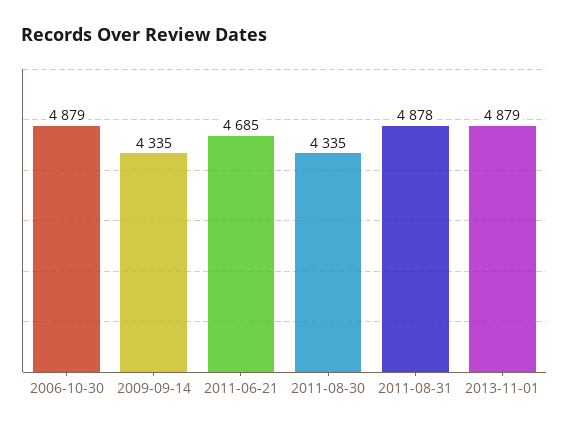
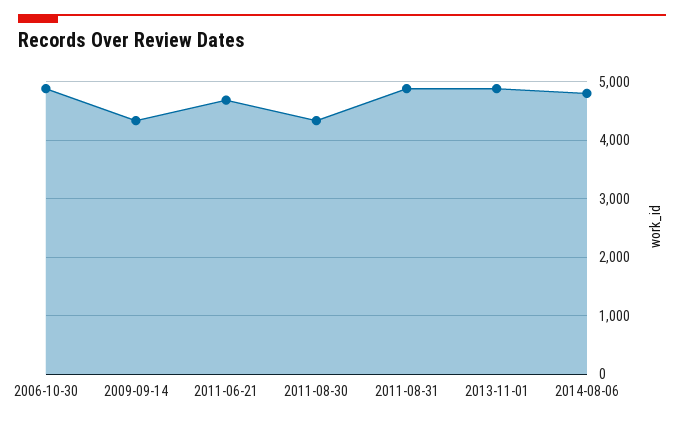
2014-08-06: none -> 4800

